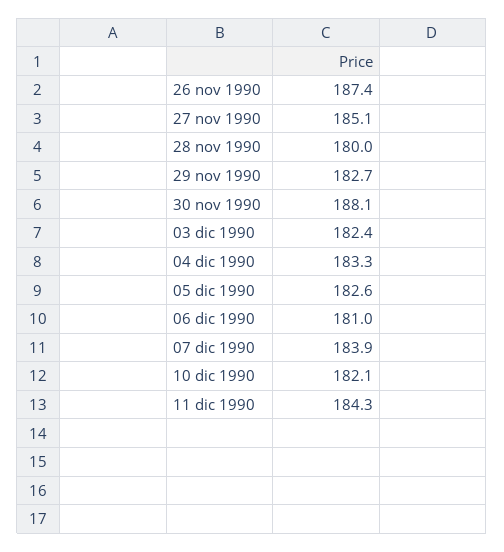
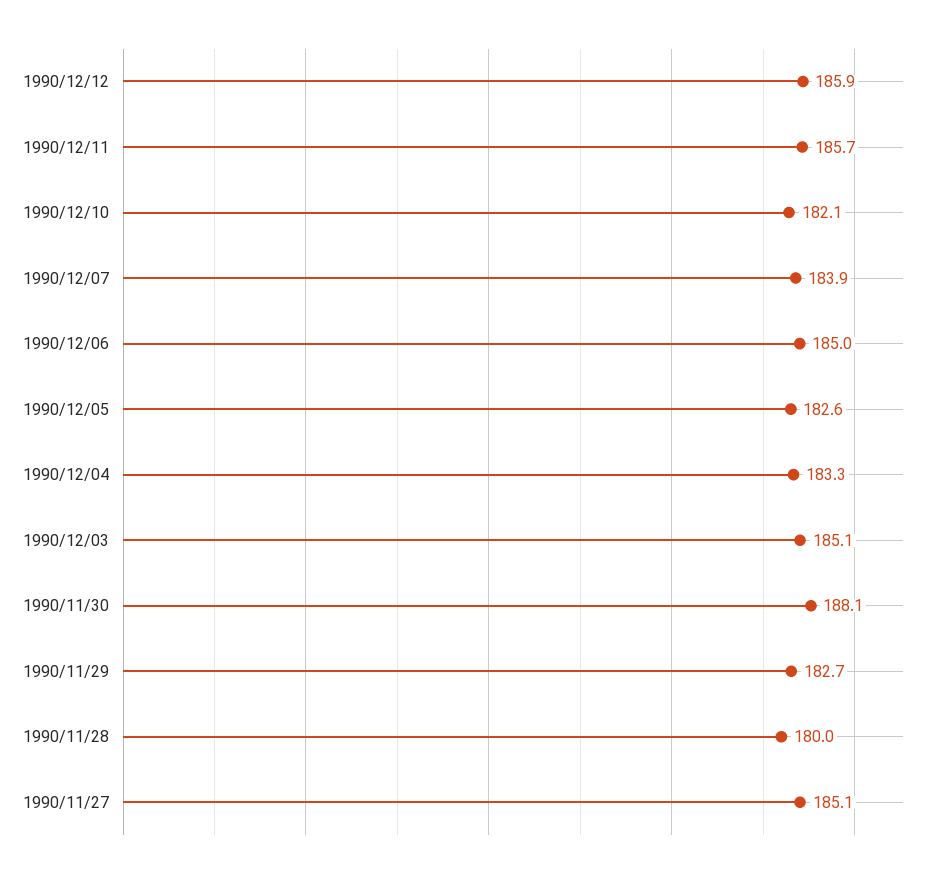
26 nov 1990: 187.4 -> none
03 dic 1990: 182.4 -> 185.1
06 dic 1990: 181 -> 185
11 dic 1990: 184.3 -> 185.7
1990/12/12: none -> 185.9

